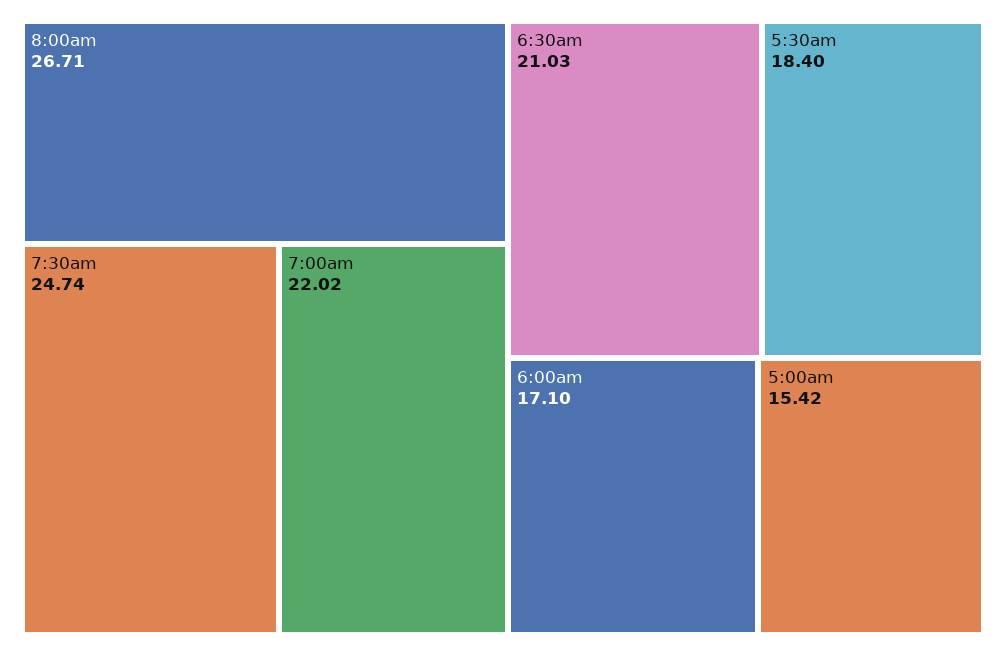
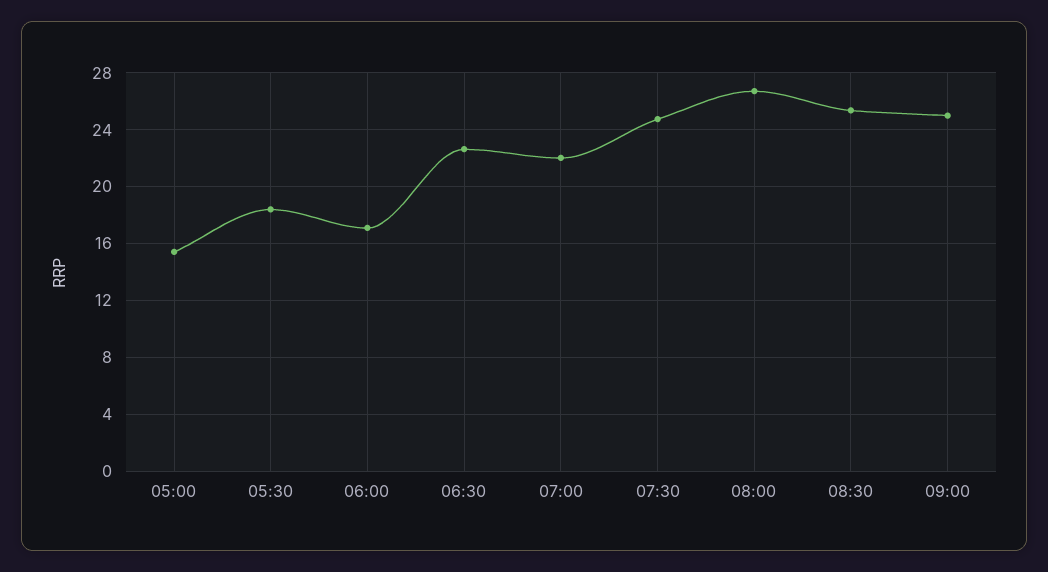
6:30am: 21.03 -> 22.5
08:30: none -> 25.5
09:00: none -> 25

